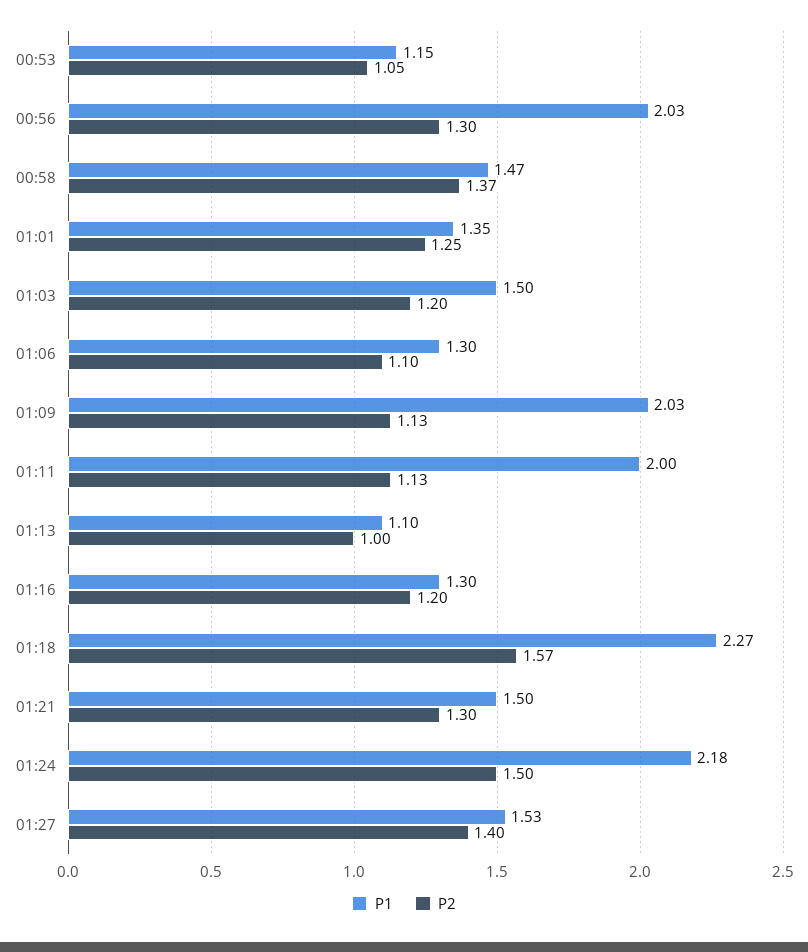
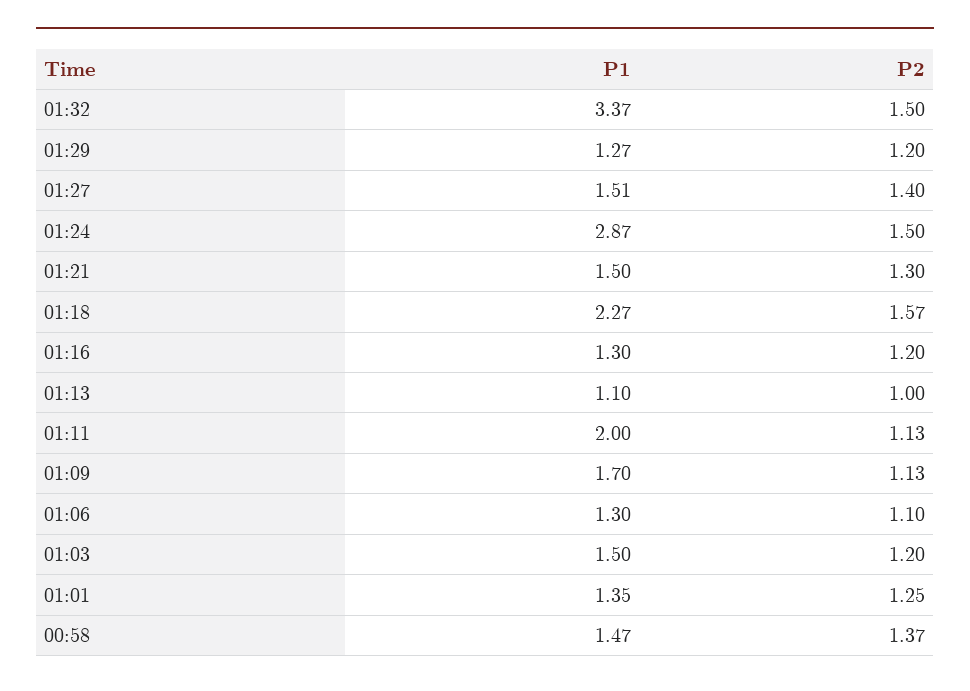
P1, 00:53: 1.15 -> none
P2, 00:53: 1.05 -> none
P1, 00:56: 2.03 -> none
P2, 00:56: 1.3 -> none
P1, 01:09: 2.03 -> 1.7
P1, 01:24: 2.18 -> 2.87
P1, 01:27: 1.53 -> 1.51
P1, 01:32: none -> 3.37
P2, 01:32: none -> 1.5
P1, 01:29: none -> 1.27
P2, 01:29: none -> 1.2

